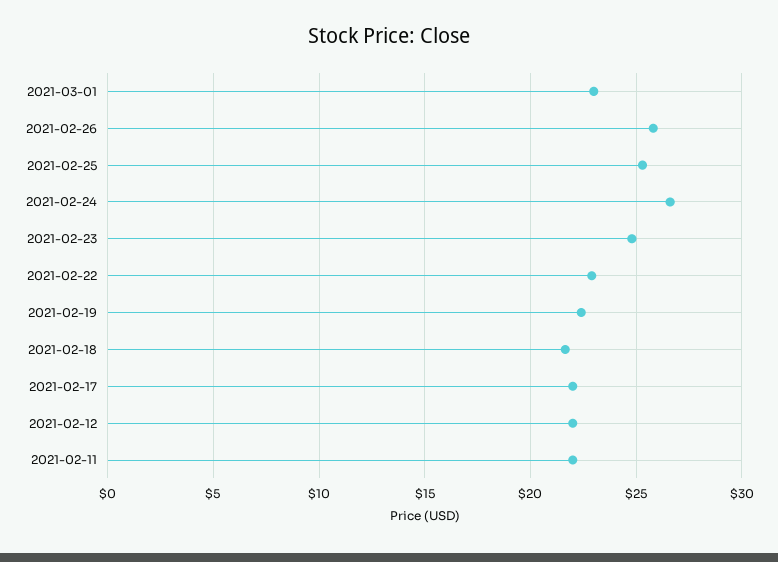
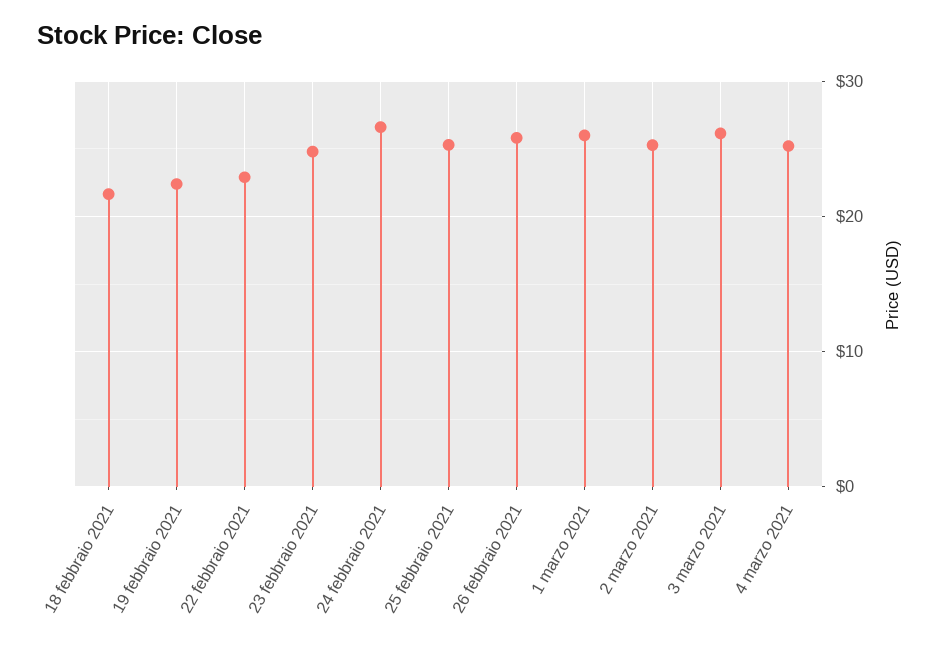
2021-03-01: 23 -> 26
2021-02-17: 22 -> none
2021-02-12: 22 -> none
2021-02-11: 22 -> none
2 marzo 2021: none -> 25
3 marzo 2021: none -> 26
4 marzo 2021: none -> 25

